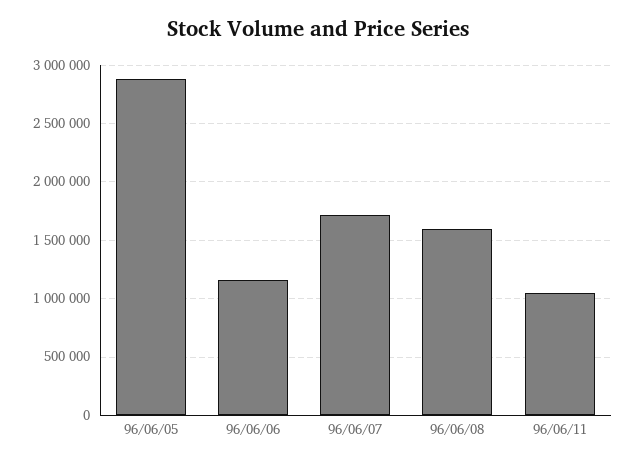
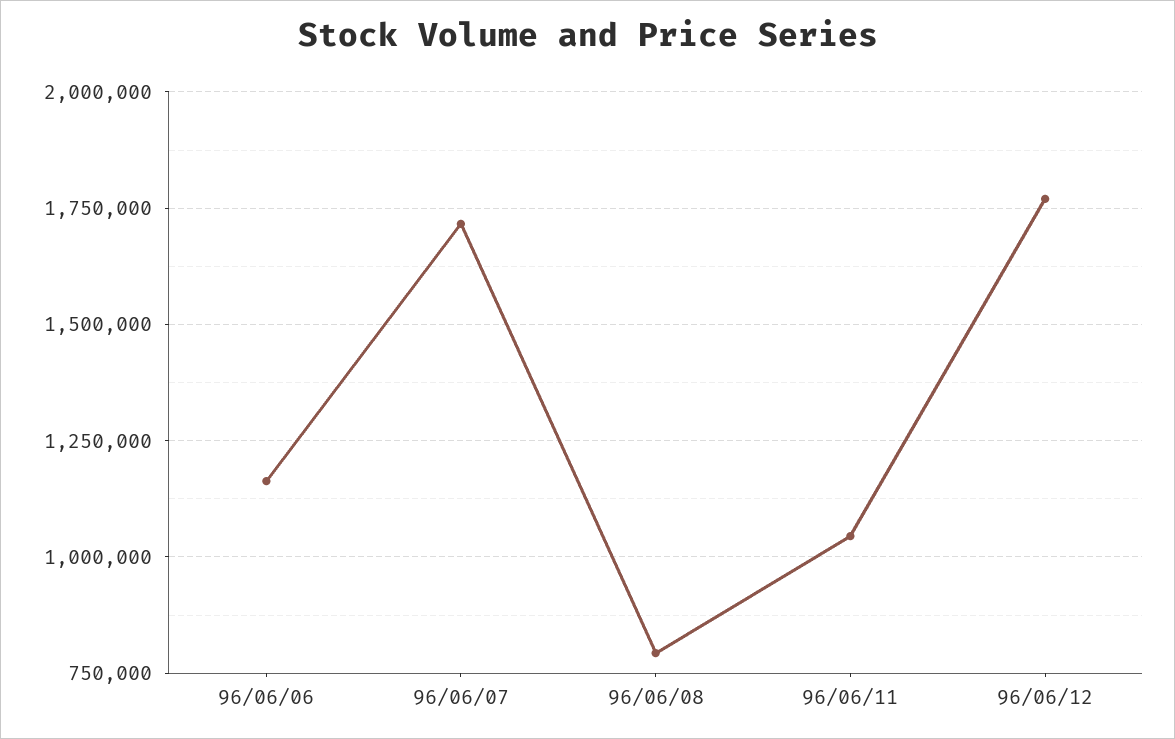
96/06/05: 2900000 -> none
96/06/08: 1600000 -> 800000
96/06/12: none -> 1775000

